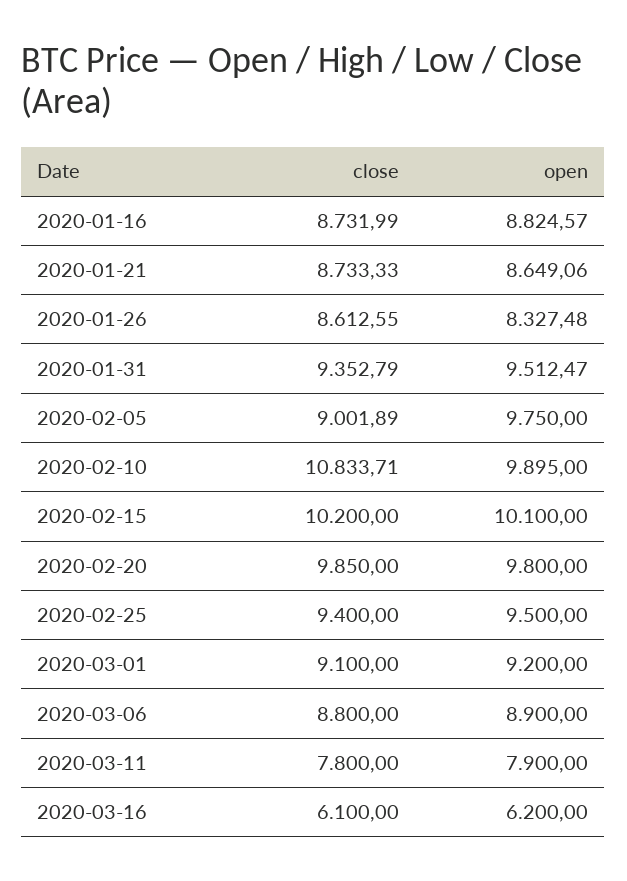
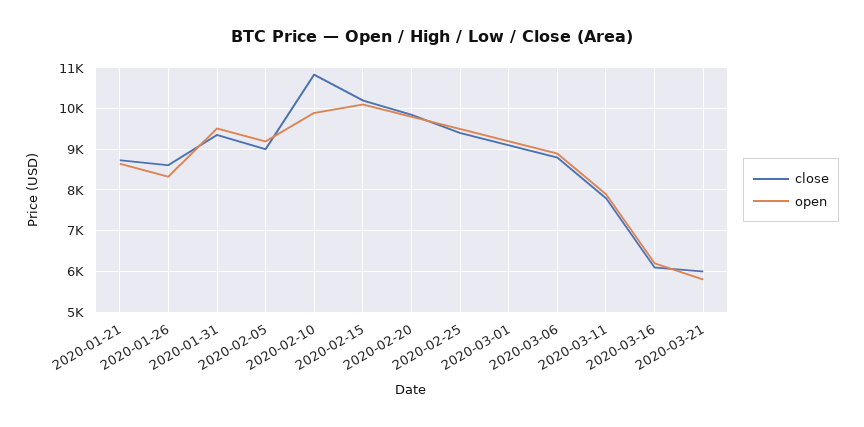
close, 2020-01-16: 8731.99 -> none
open, 2020-01-16: 8824.57 -> none
open, 2020-02-05: 9750 -> 9200
close, 2020-03-21: none -> 6000
open, 2020-03-21: none -> 5800

